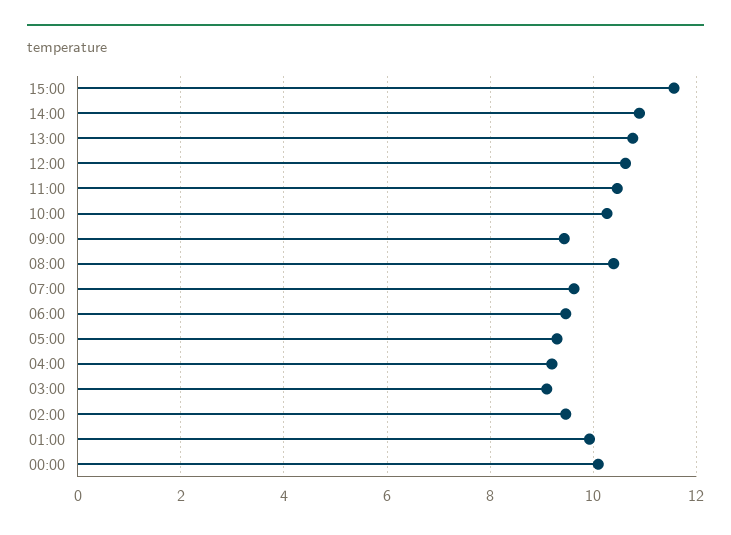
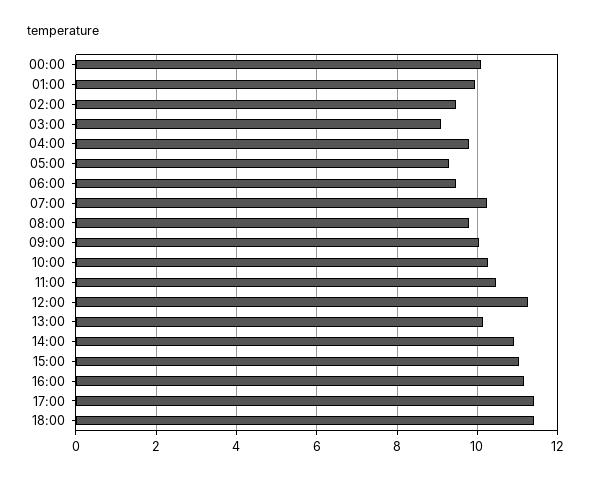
15:00: 11.6 -> 11
13:00: 10.8 -> 10.2
12:00: 10.6 -> 11.2
09:00: 9.4 -> 10
08:00: 10.4 -> 9.8
07:00: 9.6 -> 10.2
04:00: 9.2 -> 9.8
16:00: none -> 11.2
17:00: none -> 11.4
18:00: none -> 11.4

